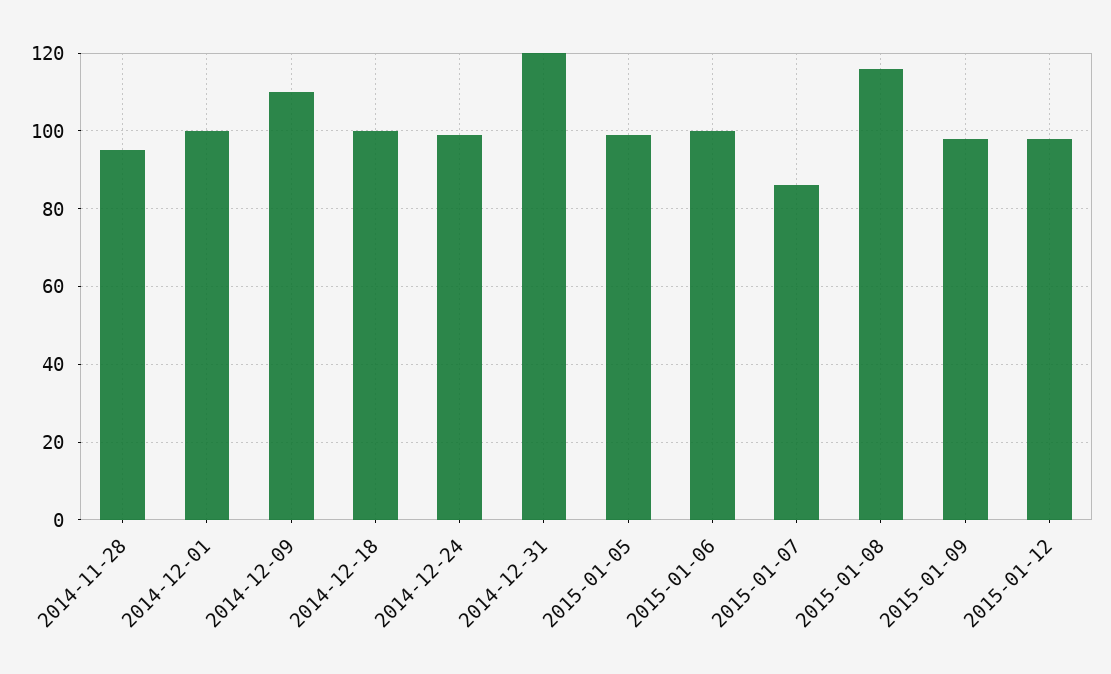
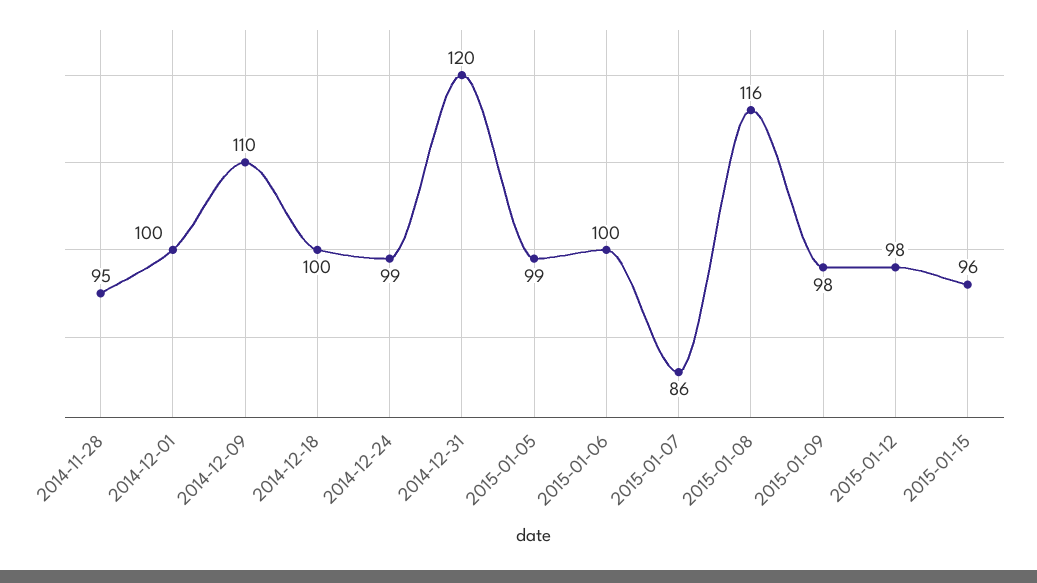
2015-01-15: none -> 96

